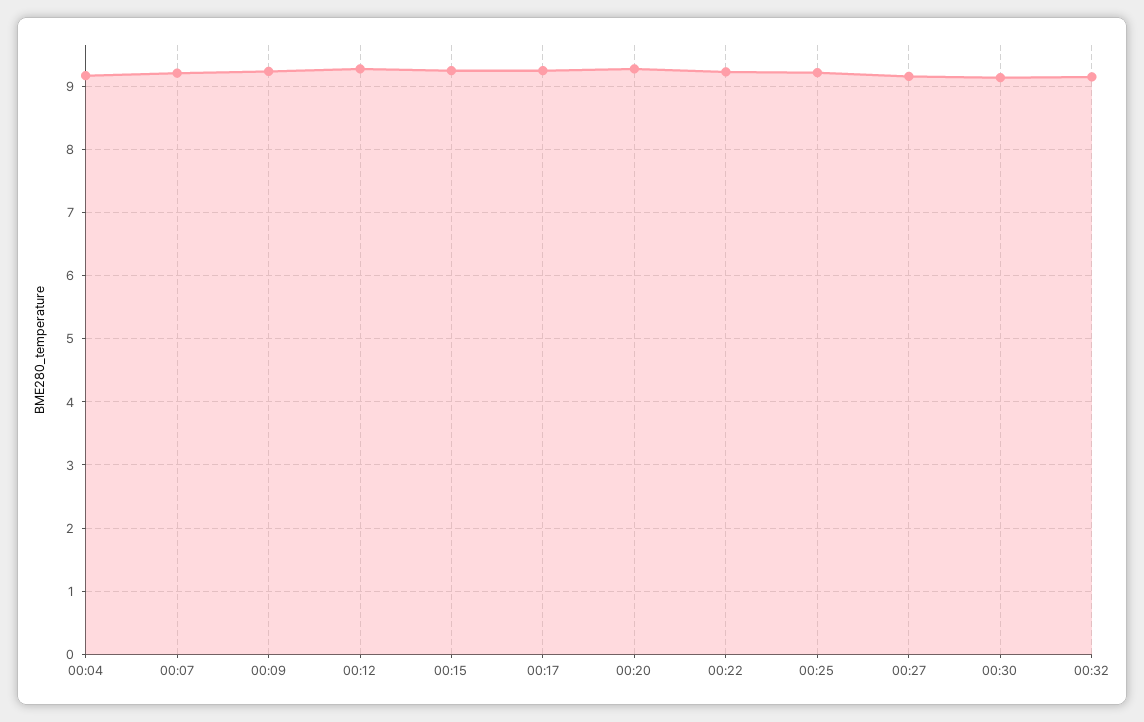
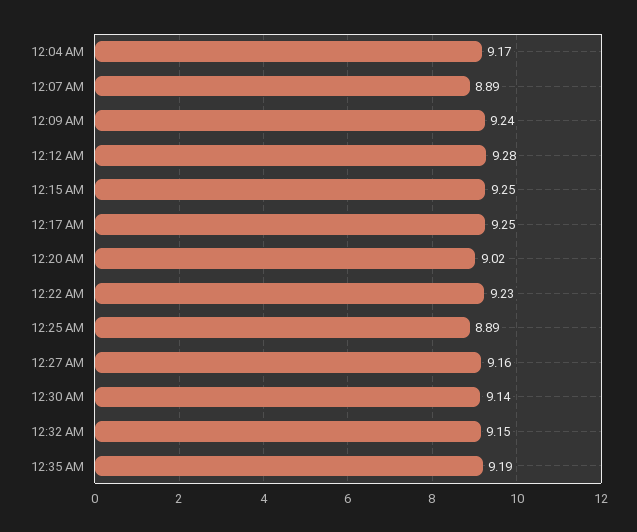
00:07: 9.2 -> 8.89
00:20: 9.3 -> 9.02
00:25: 9.2 -> 8.89
12:35 AM: none -> 9.19

